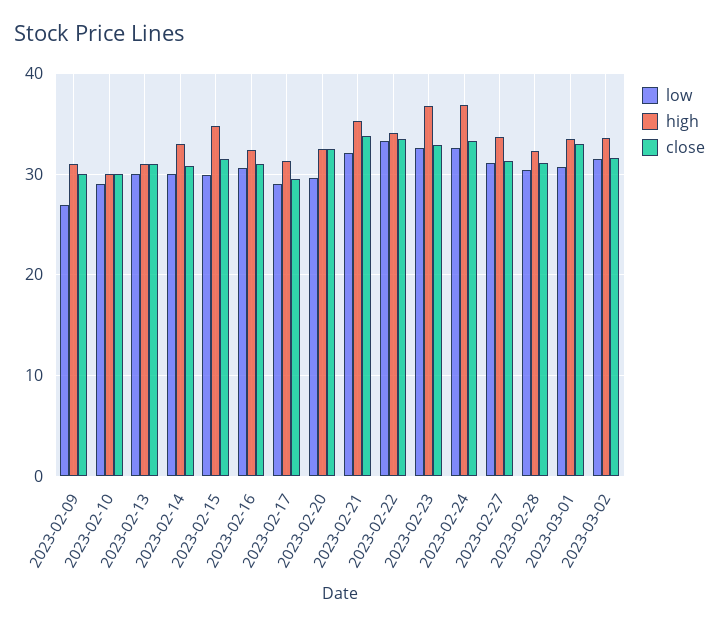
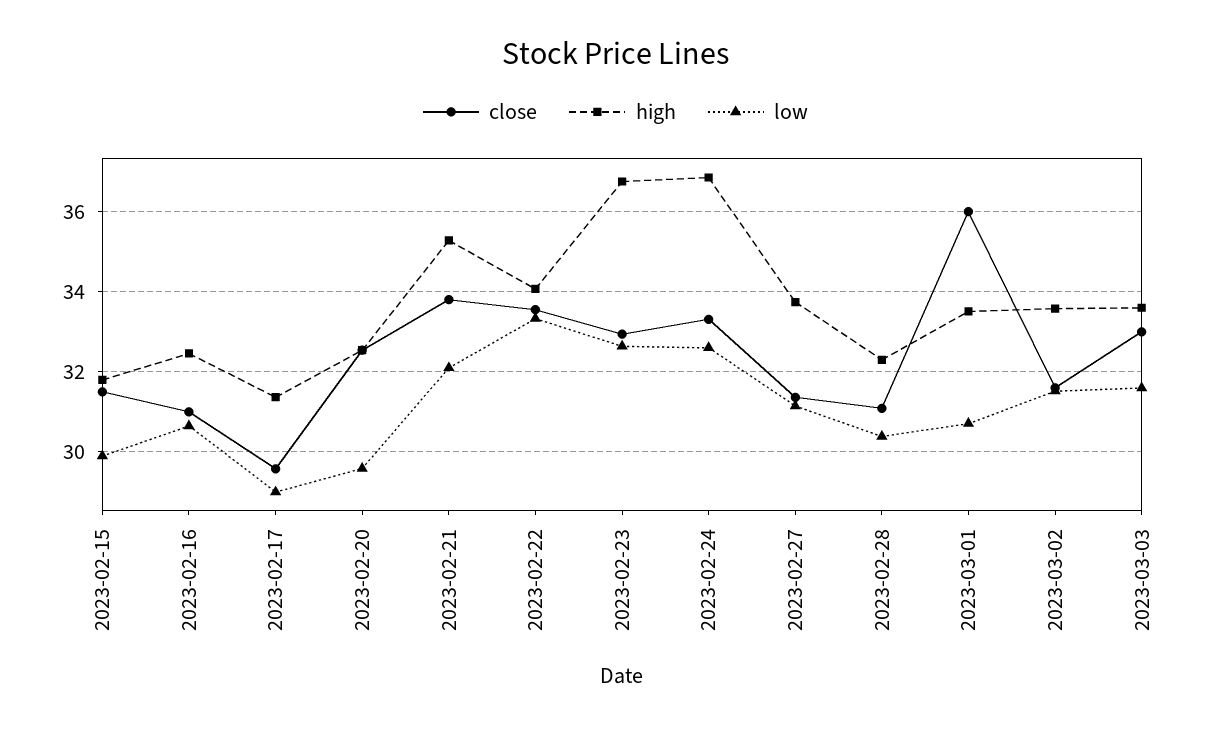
low, 2023-02-09: 27 -> none
high, 2023-02-09: 31 -> none
close, 2023-02-09: 30 -> none
low, 2023-02-10: 29 -> none
high, 2023-02-10: 30 -> none
close, 2023-02-10: 30 -> none
low, 2023-02-13: 30 -> none
high, 2023-02-13: 31 -> none
close, 2023-02-13: 31 -> none
low, 2023-02-14: 30 -> none
high, 2023-02-14: 33 -> none
close, 2023-02-14: 31 -> none
high, 2023-02-15: 35 -> 31.8
close, 2023-03-01: 33 -> 36
close, 2023-03-03: none -> 33
high, 2023-03-03: none -> 33.6
low, 2023-03-03: none -> 31.6

